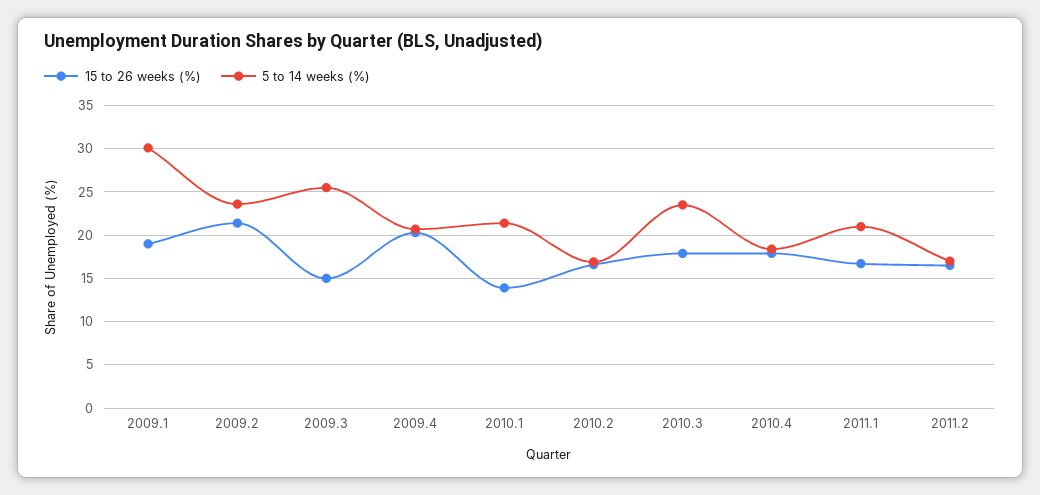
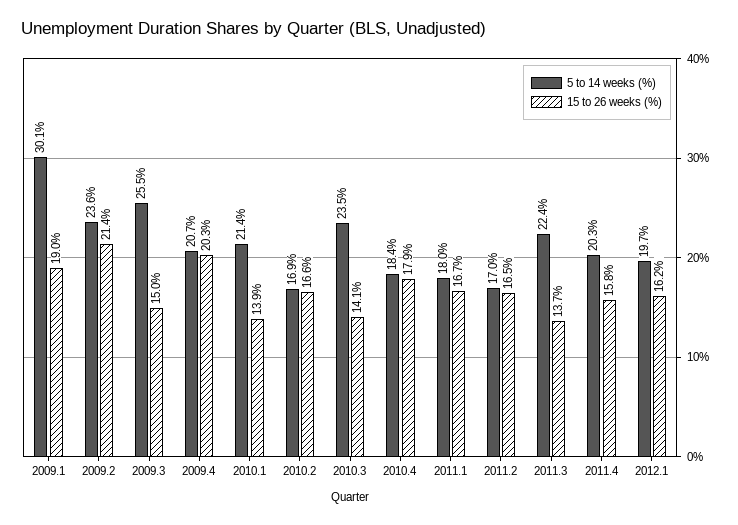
15 to 26 weeks (%), 2010.3: 18 -> 14.1
5 to 14 weeks (%), 2011.1: 21 -> 18
5 to 14 weeks (%), 2011.3: none -> 22.4
15 to 26 weeks (%), 2011.3: none -> 13.7
5 to 14 weeks (%), 2011.4: none -> 20.3
15 to 26 weeks (%), 2011.4: none -> 15.8
5 to 14 weeks (%), 2012.1: none -> 19.7
15 to 26 weeks (%), 2012.1: none -> 16.2

